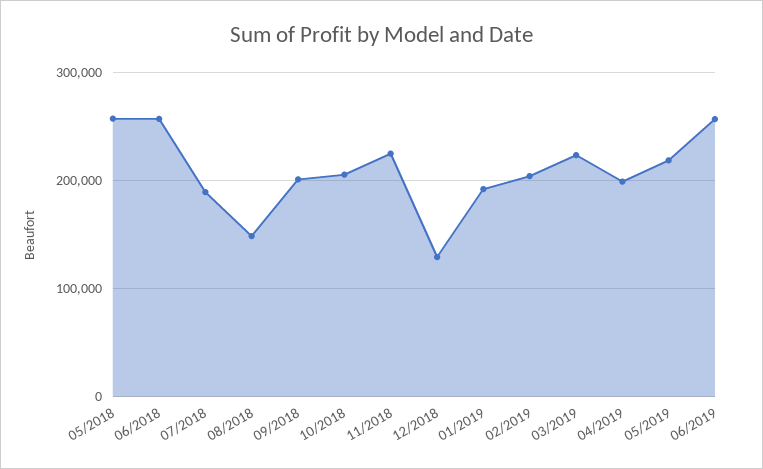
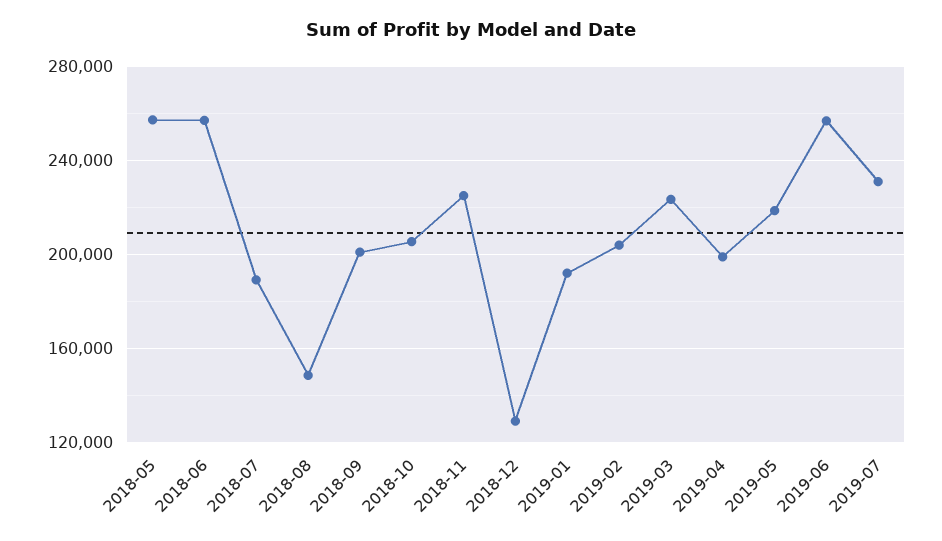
2019-07: none -> 230000

